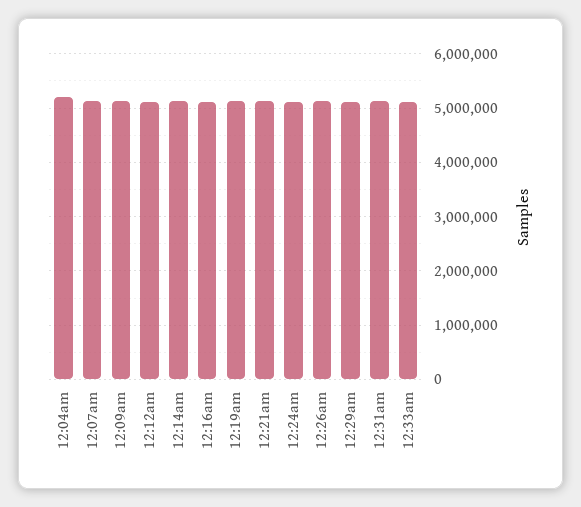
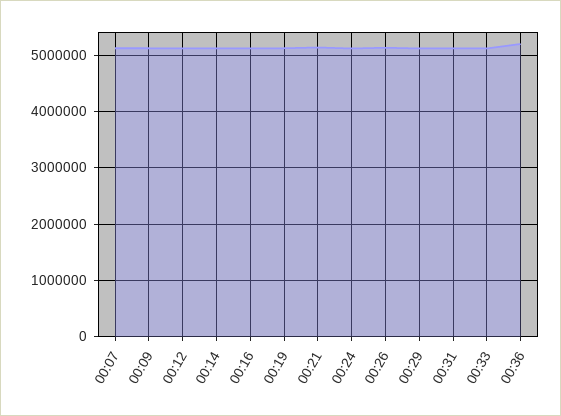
12:04am: 5200000 -> none
00:36: none -> 5200000

